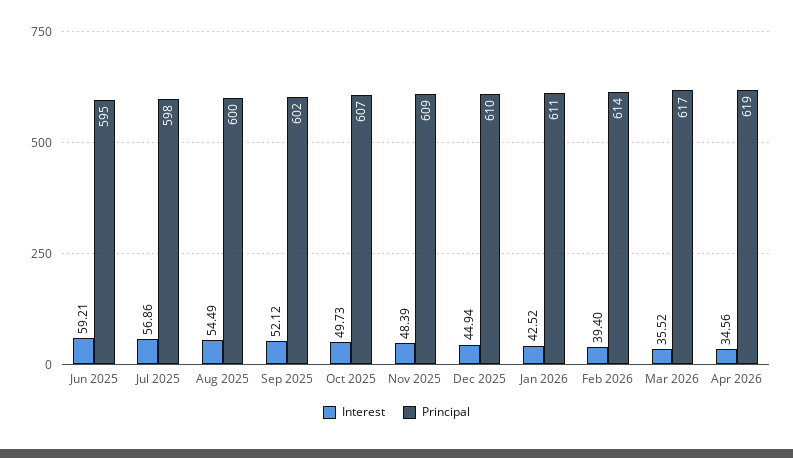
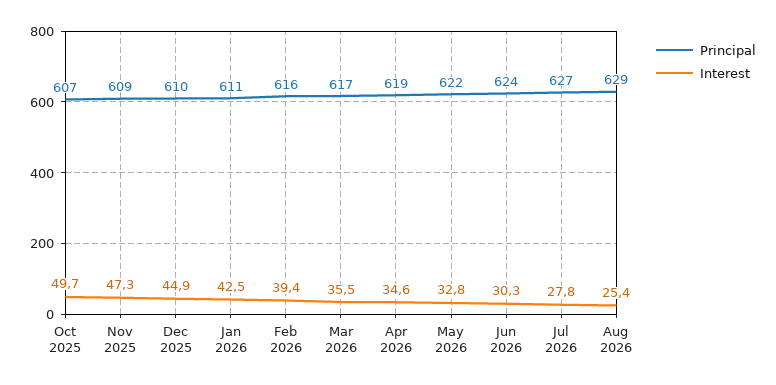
Interest, Jun 2025: 59.21 -> none
Principal, Jun 2025: 595 -> none
Interest, Jul 2025: 56.86 -> none
Principal, Jul 2025: 598 -> none
Interest, Aug 2025: 54.49 -> none
Principal, Aug 2025: 600 -> none
Interest, Sep 2025: 52.12 -> none
Principal, Sep 2025: 602 -> none
Interest, Nov 2025: 48.39 -> 47.3
Principal, Feb 2026: 614 -> 616
Principal, May 2026: none -> 622
Interest, May 2026: none -> 32.8
Principal, Jun 2026: none -> 624
Interest, Jun 2026: none -> 30.3
Principal, Jul 2026: none -> 627
Interest, Jul 2026: none -> 27.8
Principal, Aug 2026: none -> 629
Interest, Aug 2026: none -> 25.4

